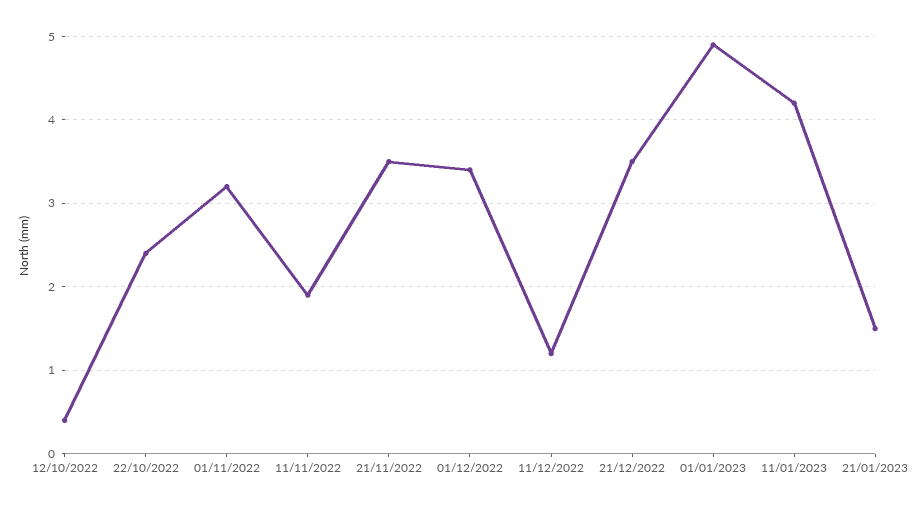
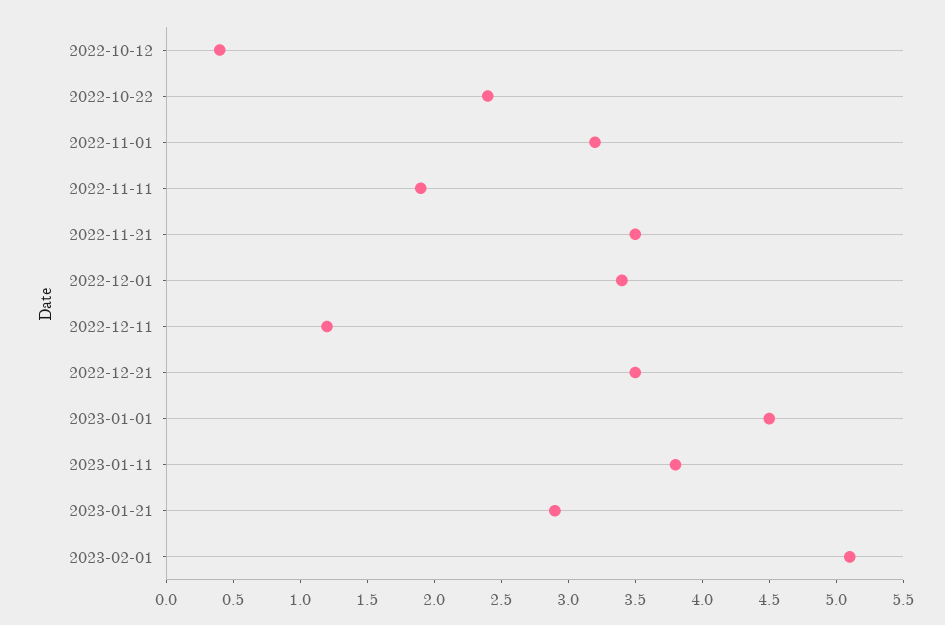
01/01/2023: 4.9 -> 4.5
11/01/2023: 4.2 -> 3.8
21/01/2023: 1.5 -> 2.9
2023-02-01: none -> 5.1

